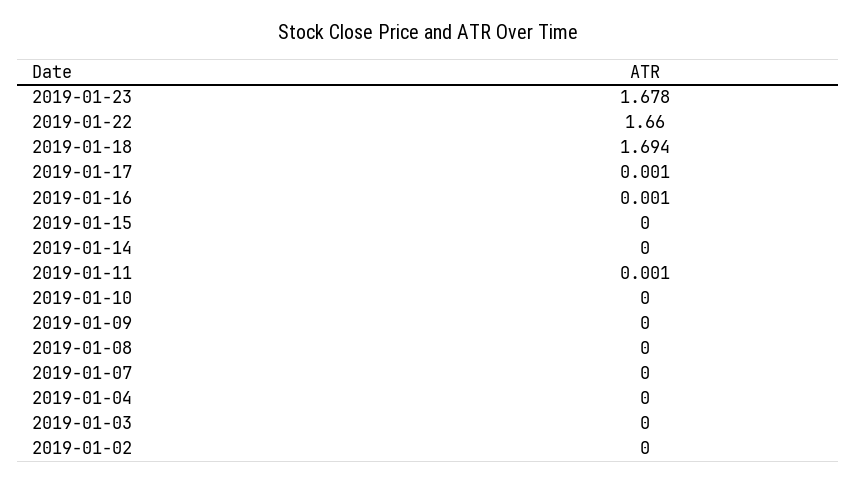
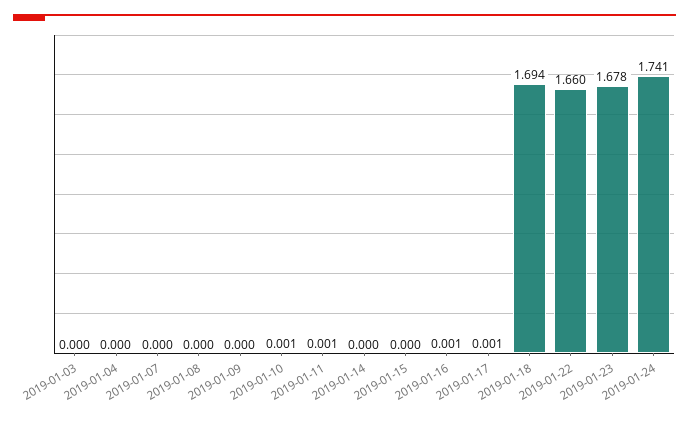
2019-01-10: 0 -> 0.001
2019-01-02: 0 -> none
2019-01-24: none -> 1.741

